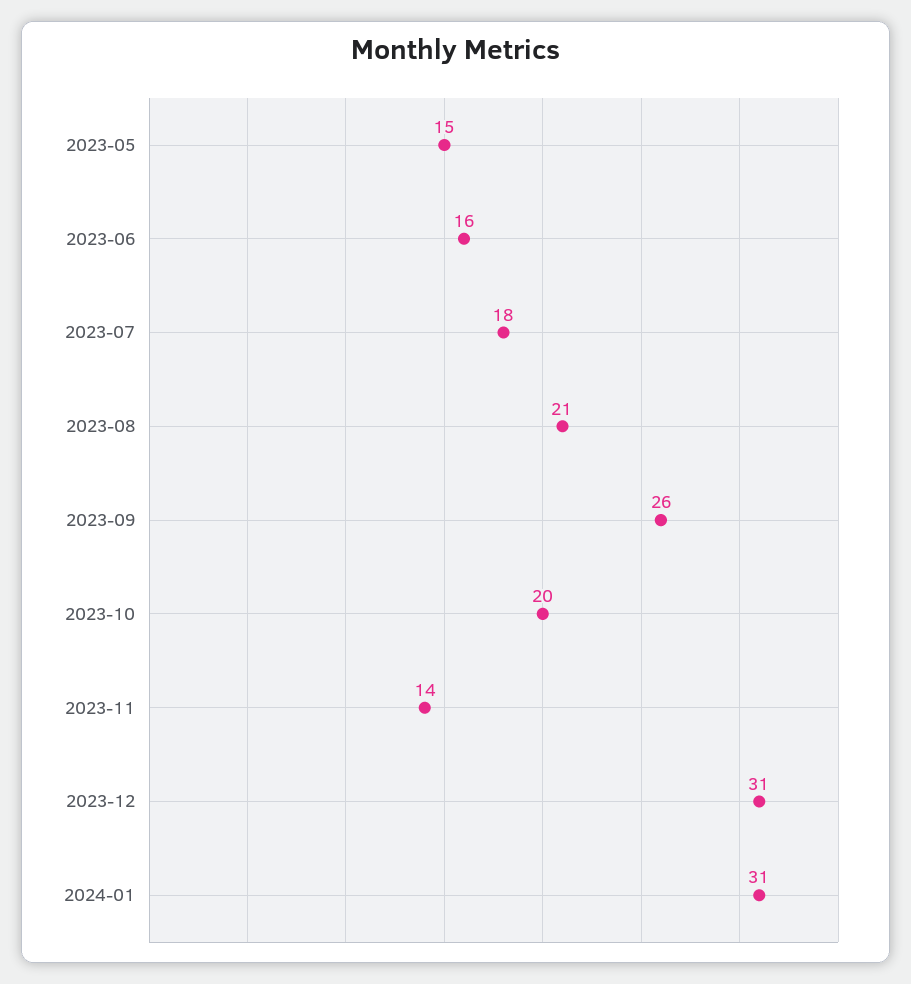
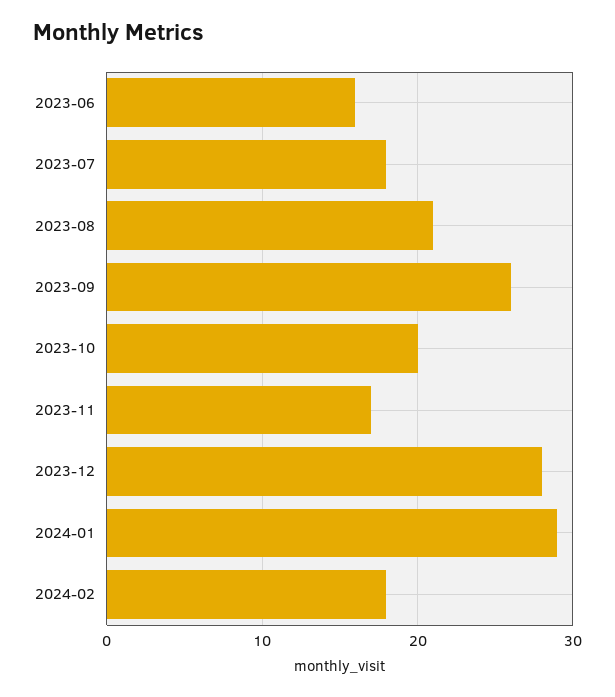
2023-05: 15 -> none
2023-11: 14 -> 17
2023-12: 31 -> 28
2024-01: 31 -> 29
2024-02: none -> 18

